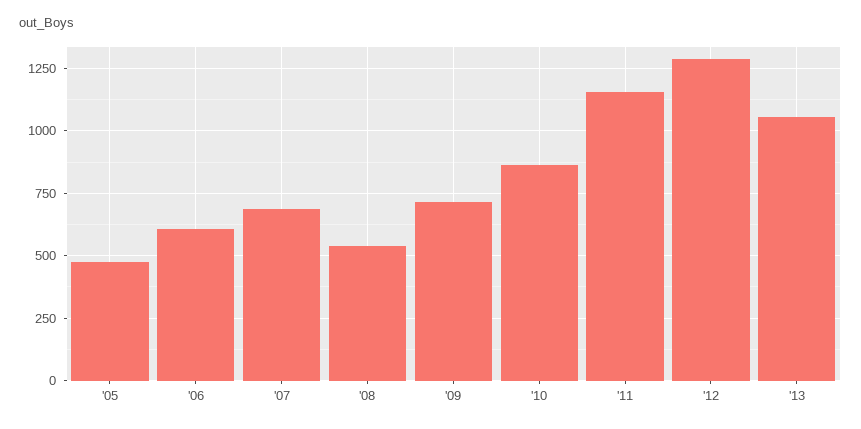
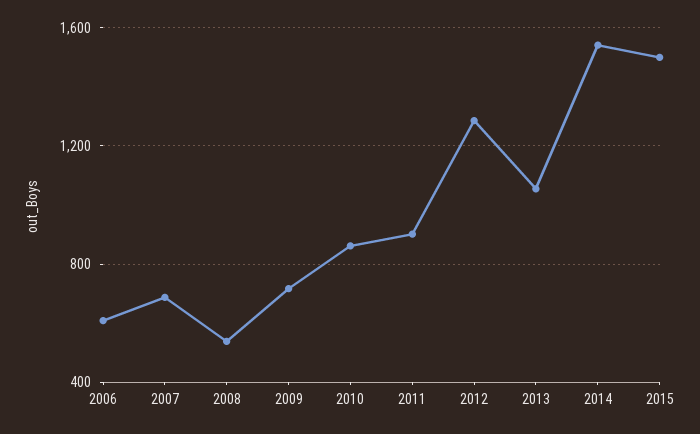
'05: 475 -> none
'11: 1150 -> 900
2014: none -> 1550
2015: none -> 1500

